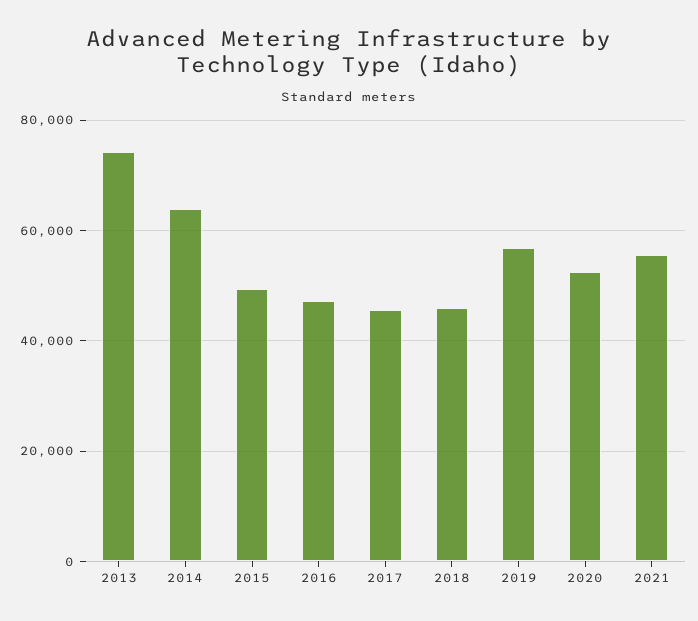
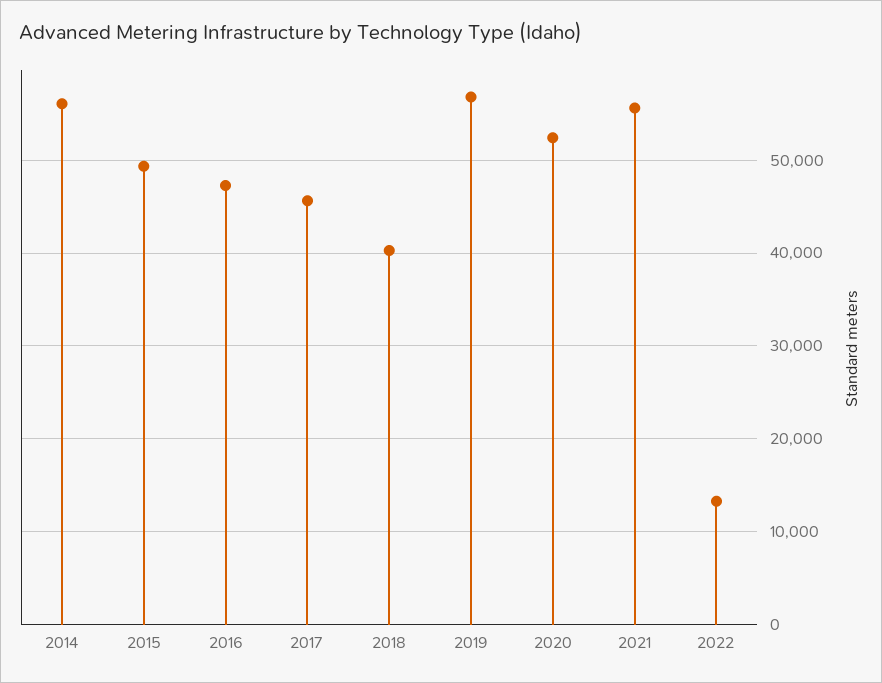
2013: 74000 -> none
2014: 64000 -> 56000
2018: 46000 -> 40000
2022: none -> 13000

